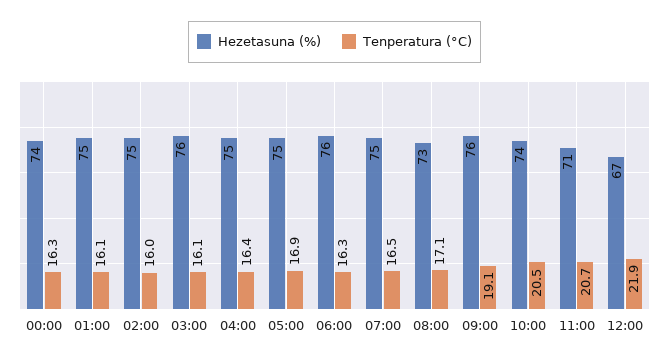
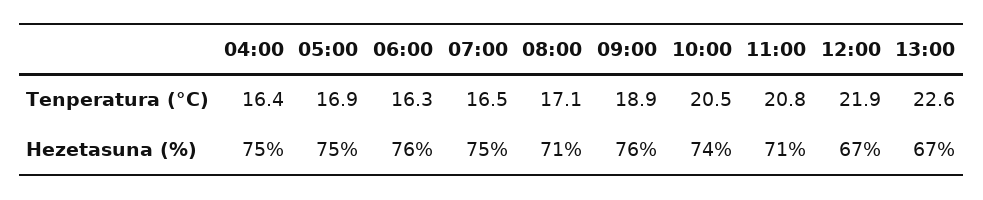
Hezetasuna (%), 00:00: 74 -> none
Tenperatura (°C), 00:00: 16.3 -> none
Hezetasuna (%), 01:00: 75 -> none
Tenperatura (°C), 01:00: 16.1 -> none
Hezetasuna (%), 02:00: 75 -> none
Tenperatura (°C), 02:00: 16 -> none
Hezetasuna (%), 03:00: 76 -> none
Tenperatura (°C), 03:00: 16.1 -> none
Hezetasuna (%), 08:00: 73 -> 71
Tenperatura (°C), 09:00: 19.1 -> 18.9
Tenperatura (°C), 11:00: 20.7 -> 20.8
Tenperatura (°C), 13:00: none -> 22.6
Hezetasuna (%), 13:00: none -> 67

